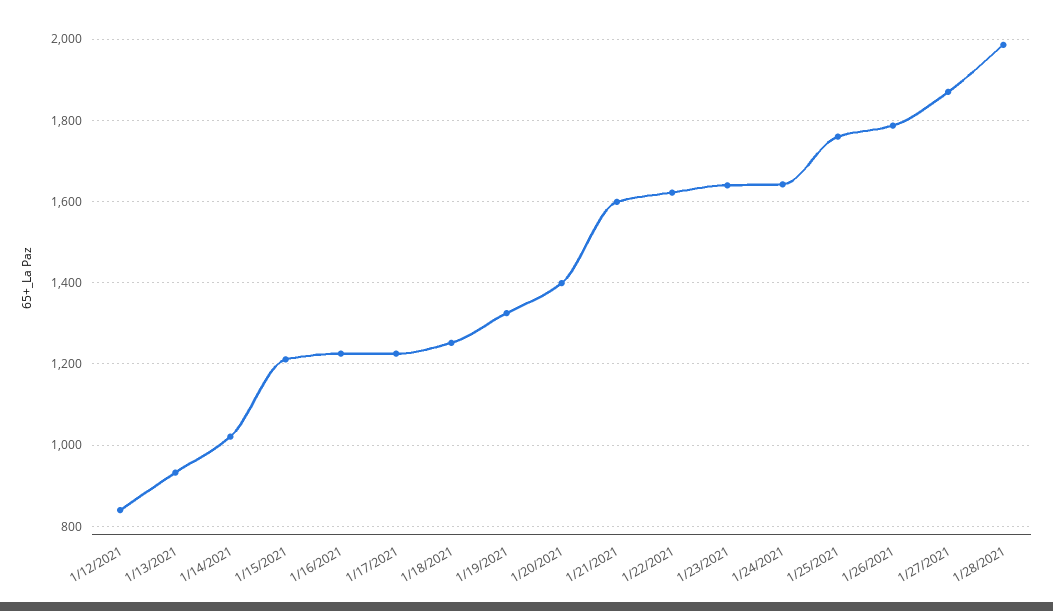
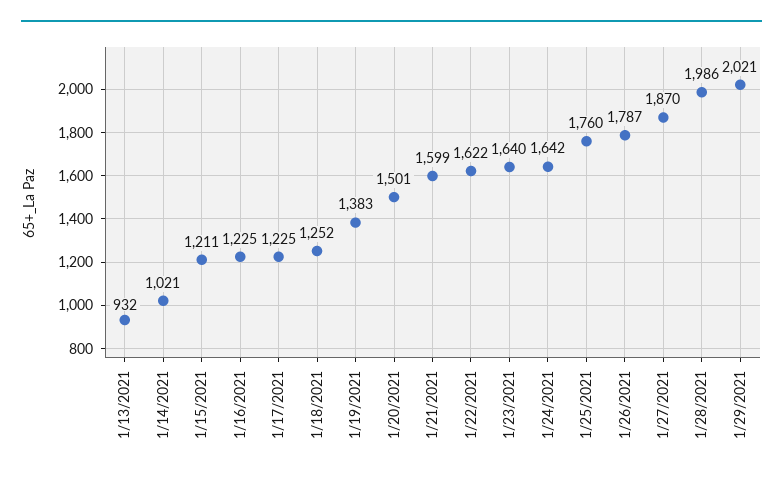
1/12/2021: 840 -> none
1/19/2021: 1320 -> 1383
1/20/2021: 1400 -> 1501
1/29/2021: none -> 2021

